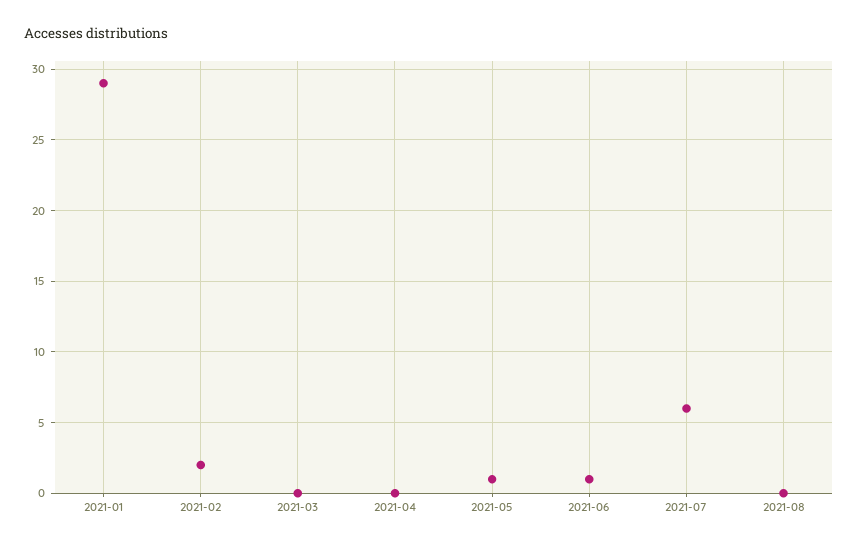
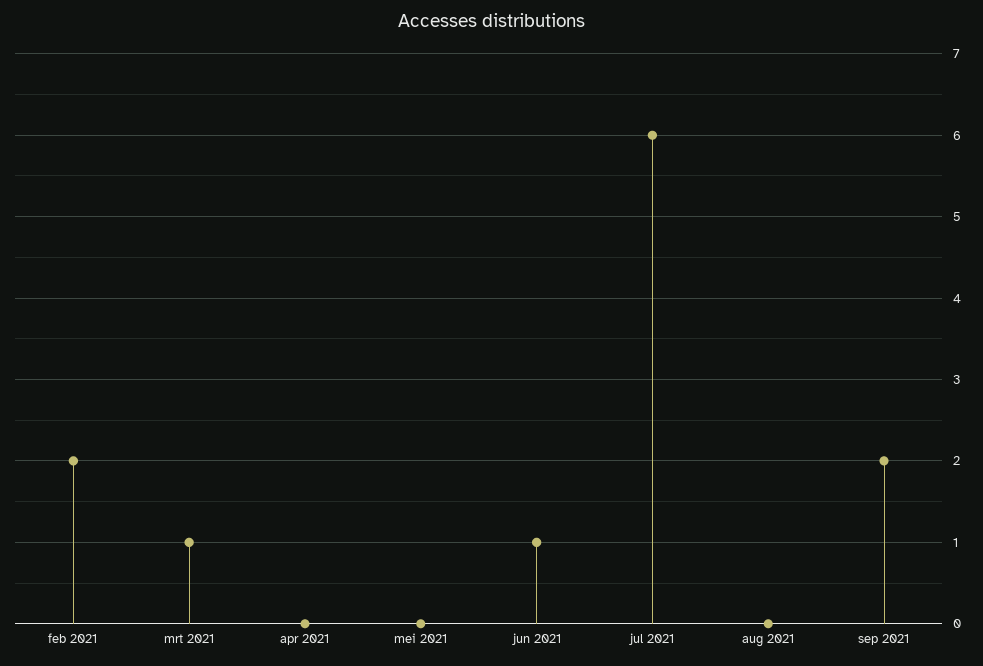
2021-01: 29 -> none
2021-03: 0 -> 1
2021-05: 1 -> 0
sep 2021: none -> 2

